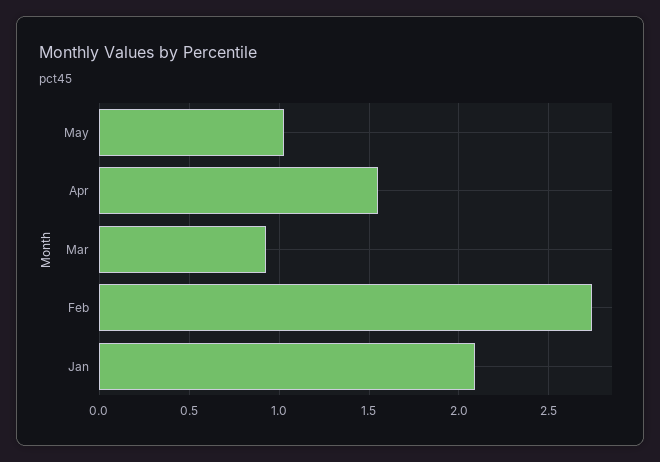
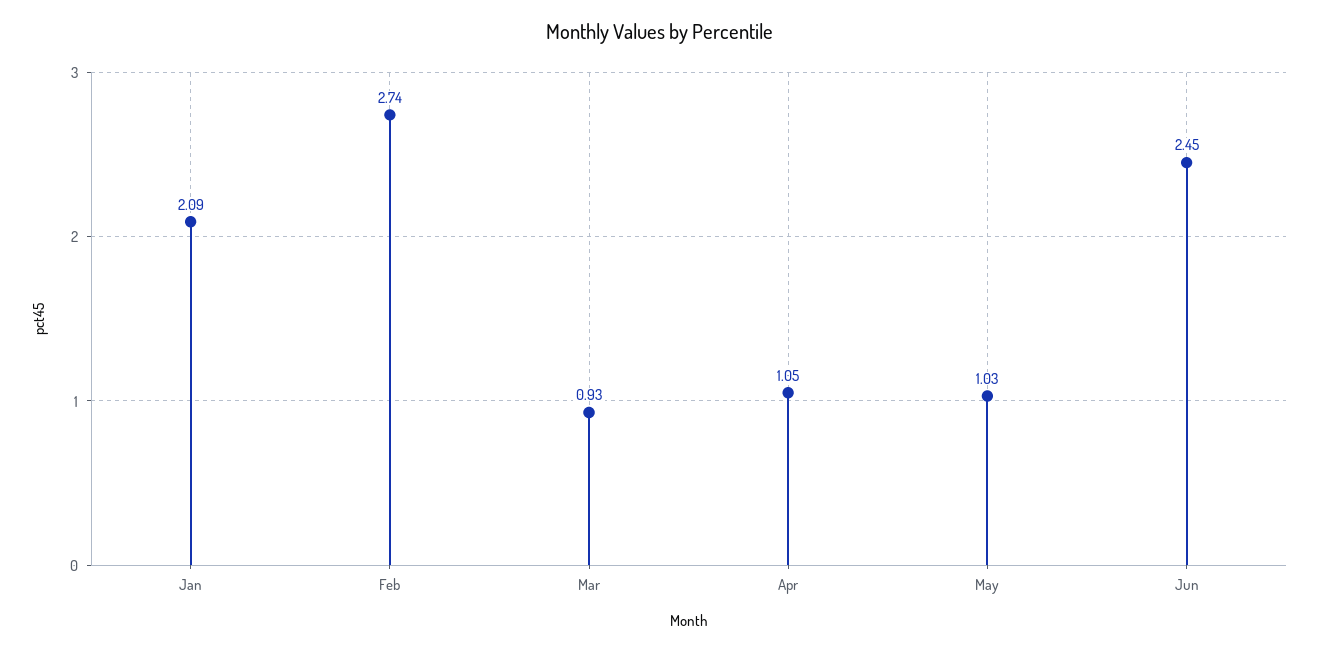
Apr: 1.55 -> 1.05
Jun: none -> 2.45

